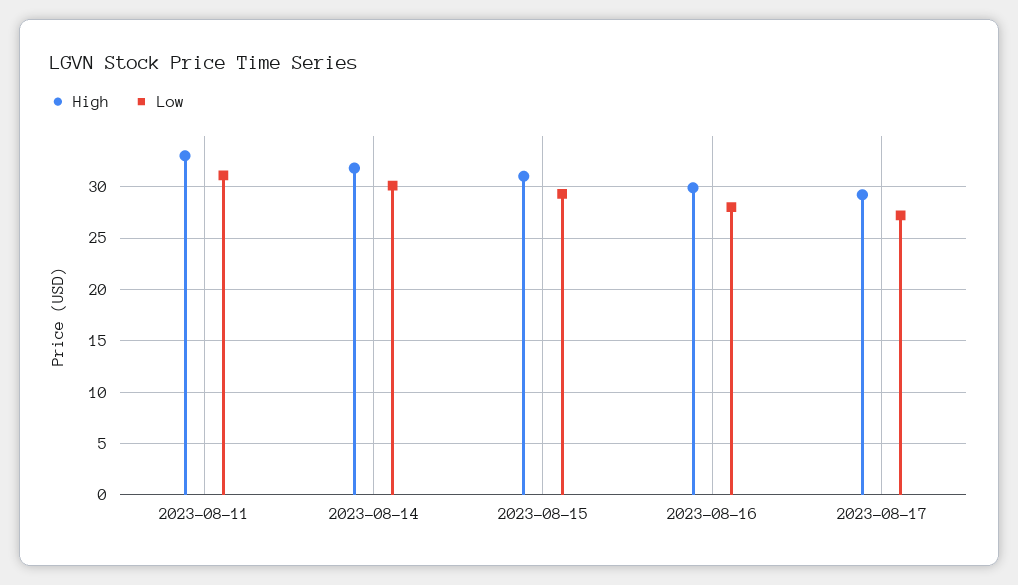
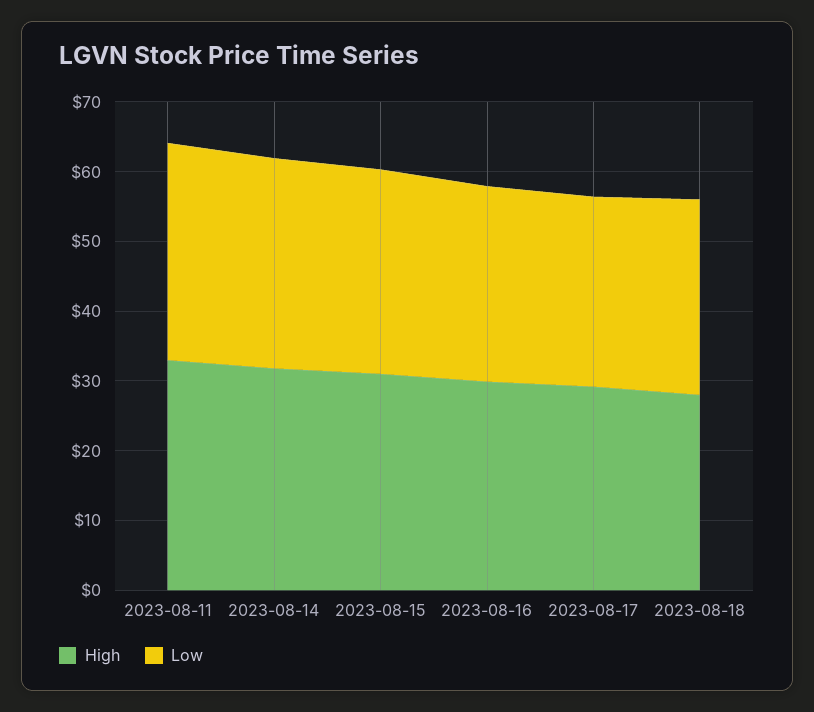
High, 2023-08-18: none -> 28
Low, 2023-08-18: none -> 28

